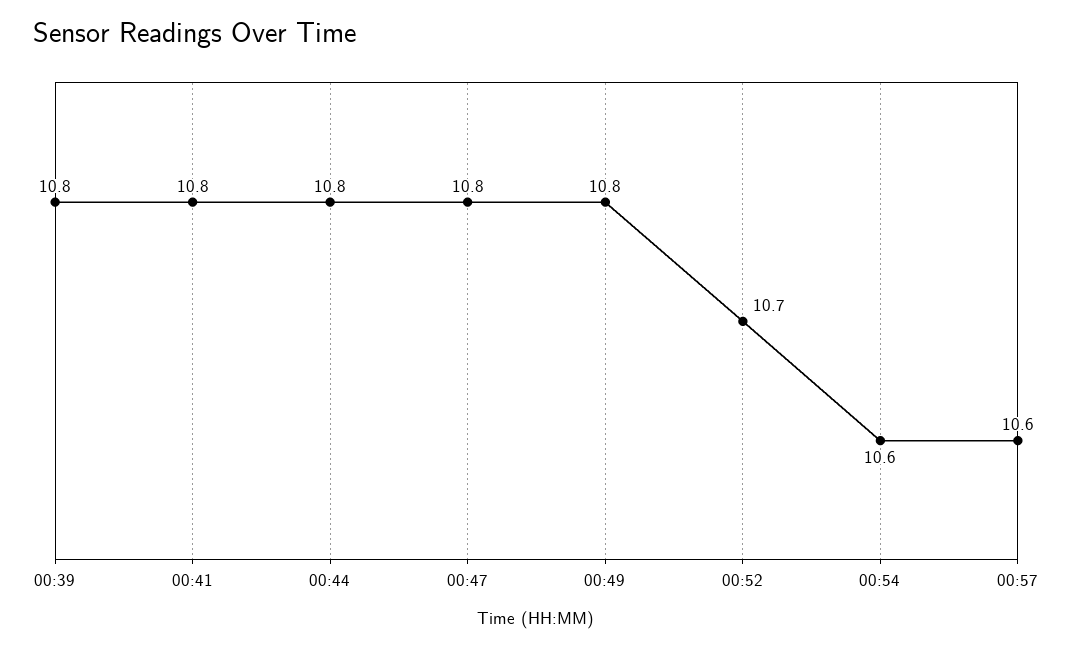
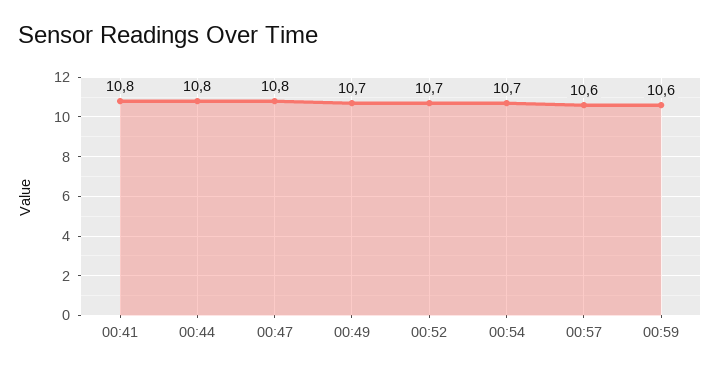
00:39: 10.8 -> none
00:49: 10.8 -> 10.7
00:54: 10.6 -> 10.7
00:59: none -> 10.6

